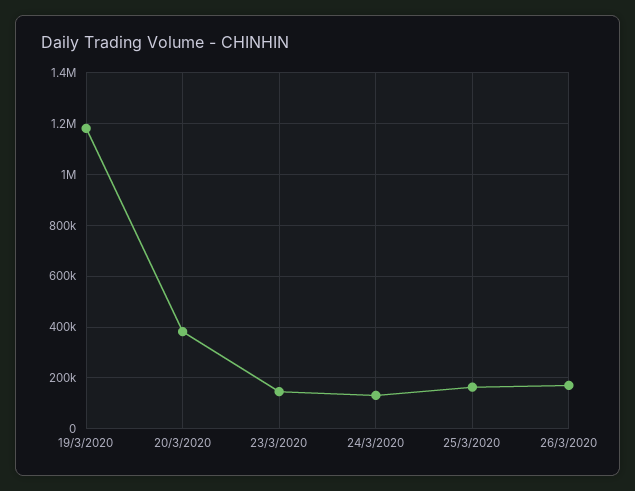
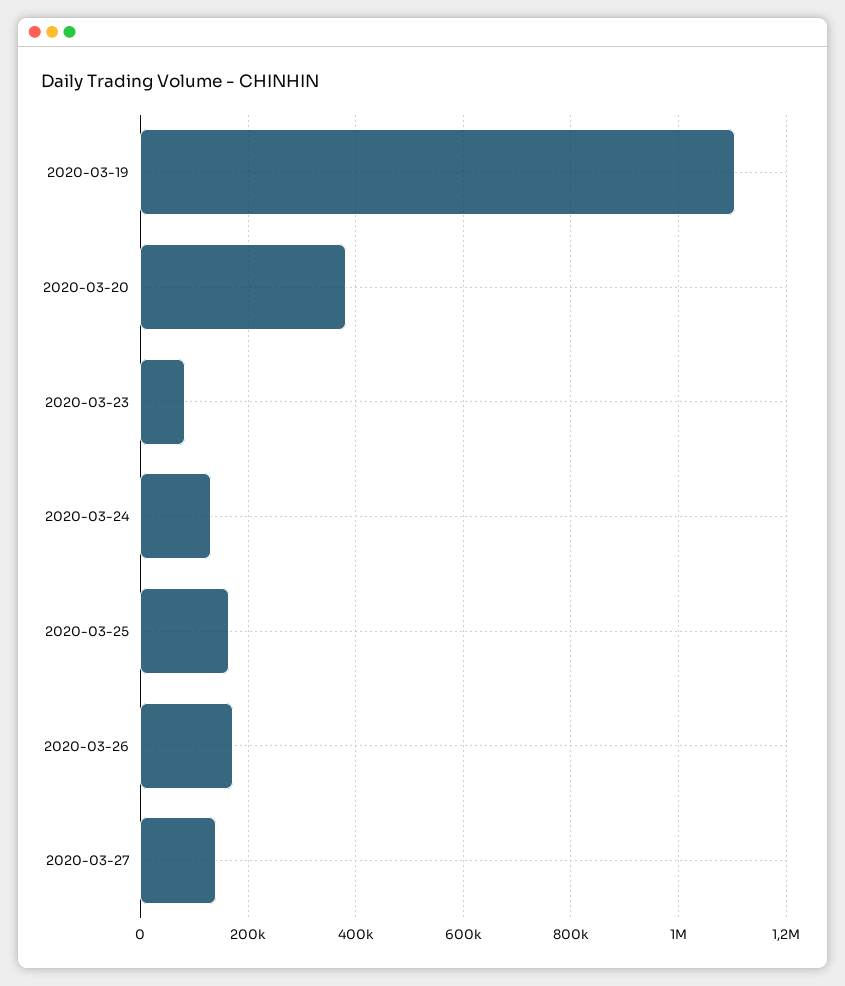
19/3/2020: 1175000 -> 1100000
23/3/2020: 150000 -> 80000
2020-03-27: none -> 140000

